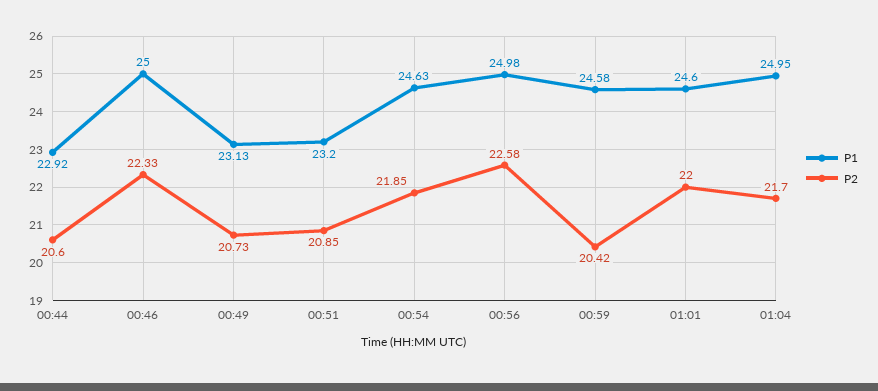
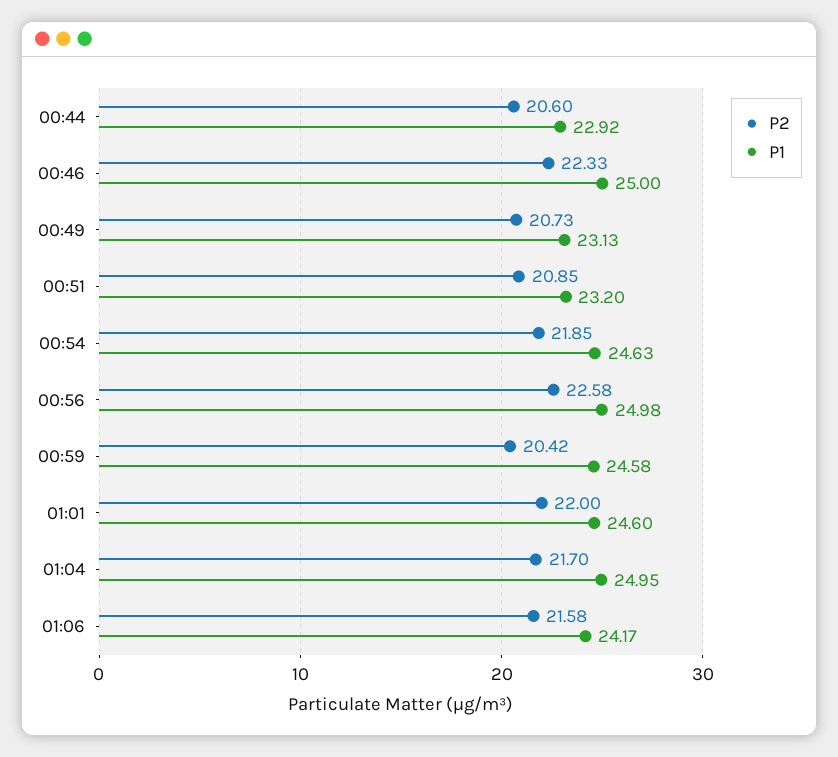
P2, 01:06: none -> 21.58
P1, 01:06: none -> 24.17

